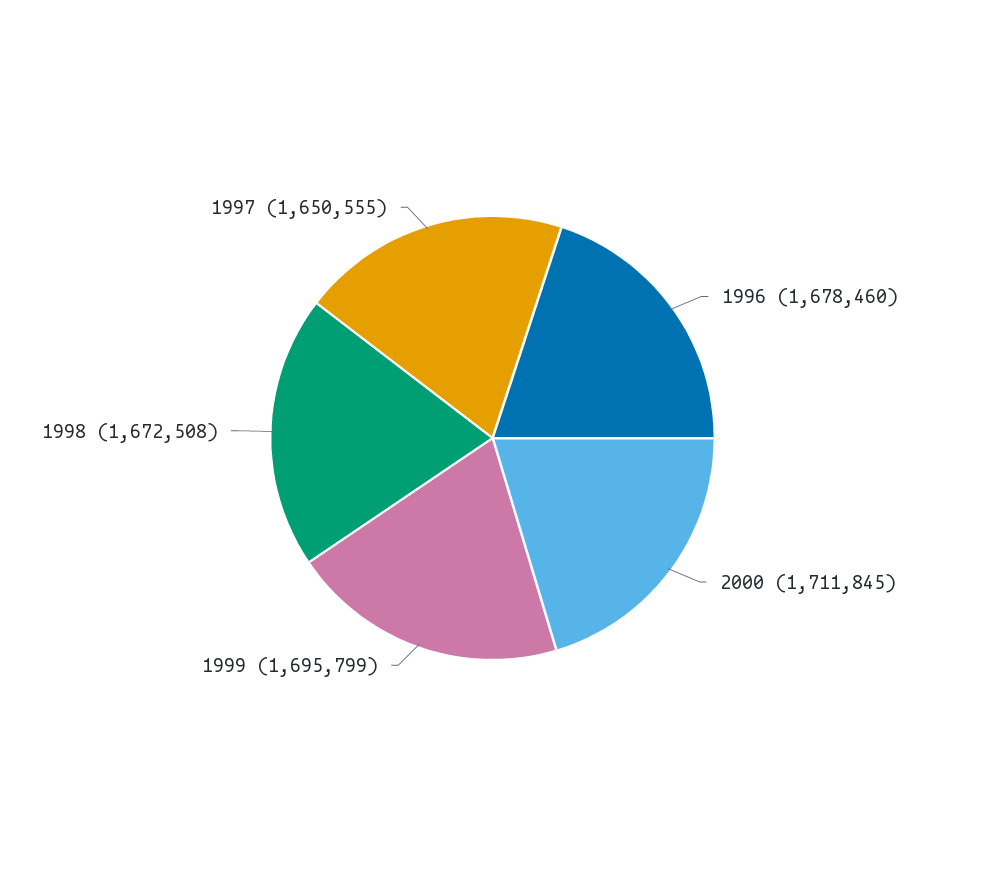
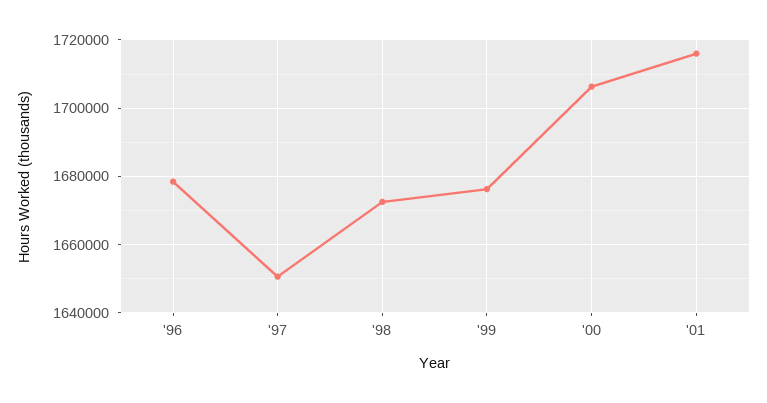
2000: 1711845 -> 1706000
1999: 1695799 -> 1676000
'01: none -> 1716000

